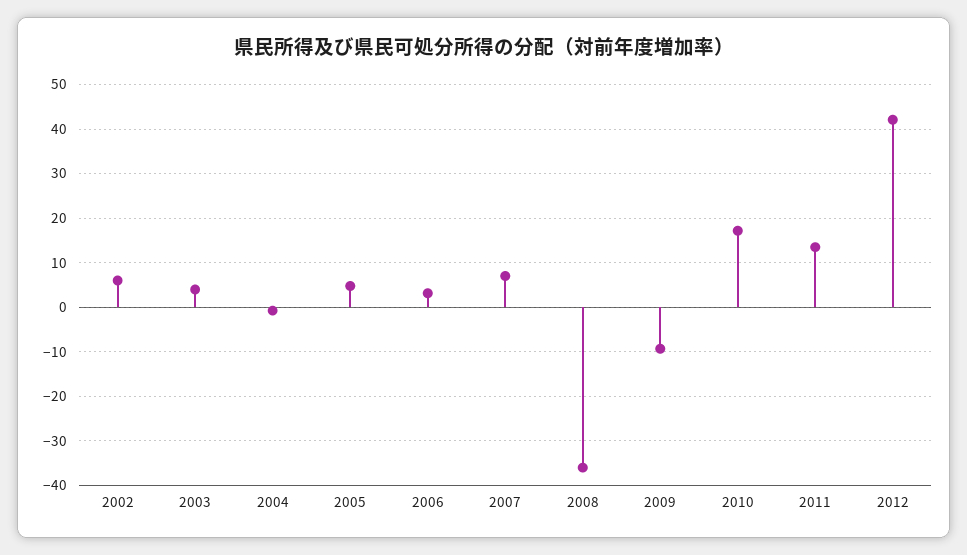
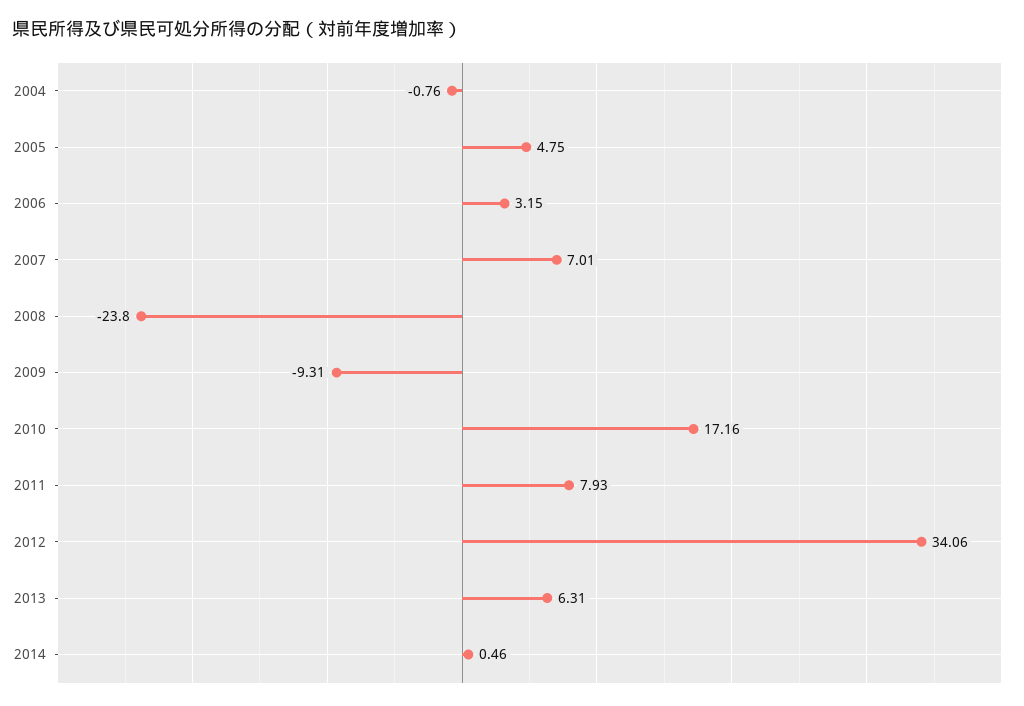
2002: 6 -> none
2003: 4 -> none
2008: -36 -> -23.8
2011: 14 -> 7.93
2012: 42 -> 34.06
2013: none -> 6.31
2014: none -> 0.46

